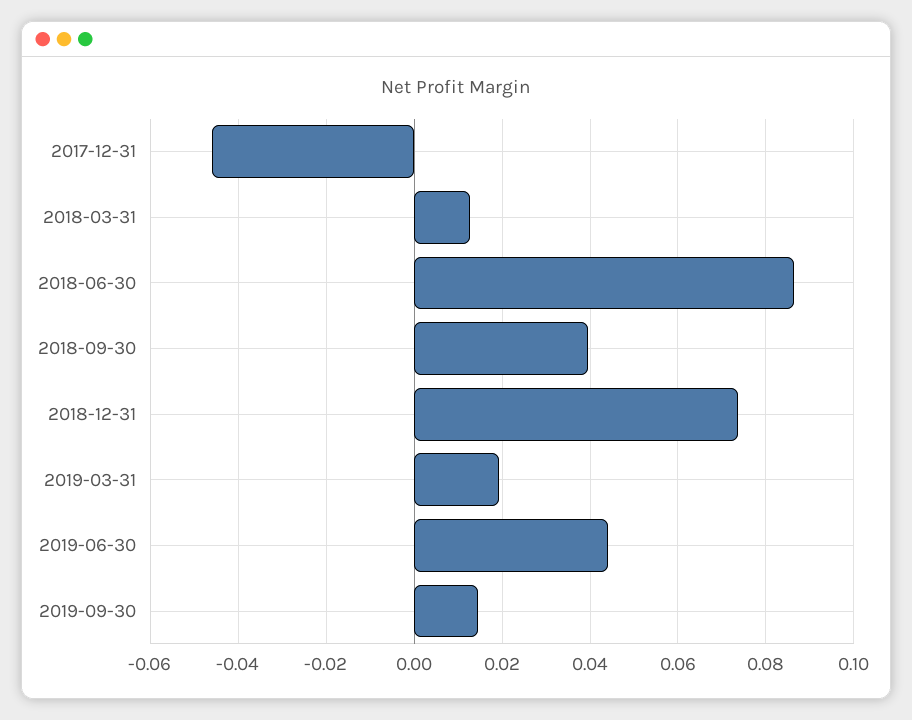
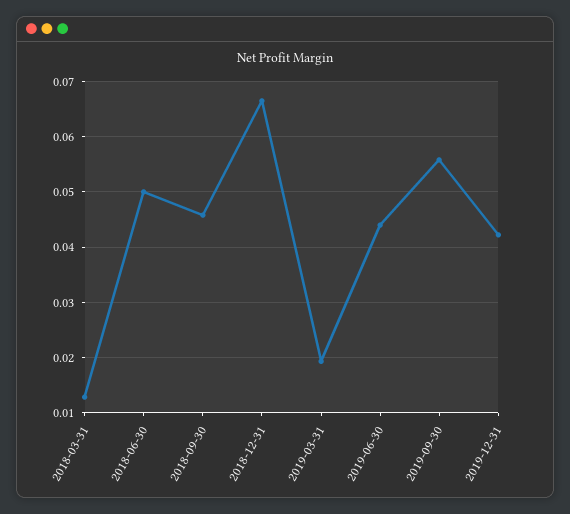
2017-12-31: -0.046 -> none
2018-06-30: 0.086 -> 0.05
2018-09-30: 0.04 -> 0.046
2018-12-31: 0.074 -> 0.066
2019-09-30: 0.014 -> 0.056
2019-12-31: none -> 0.042

